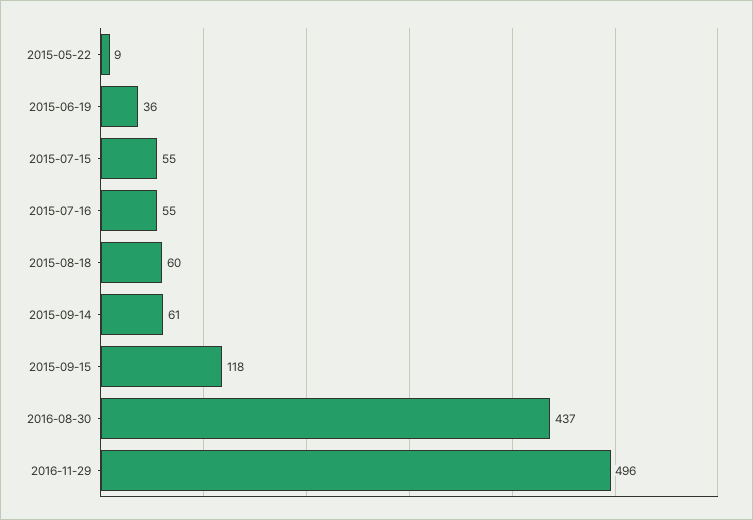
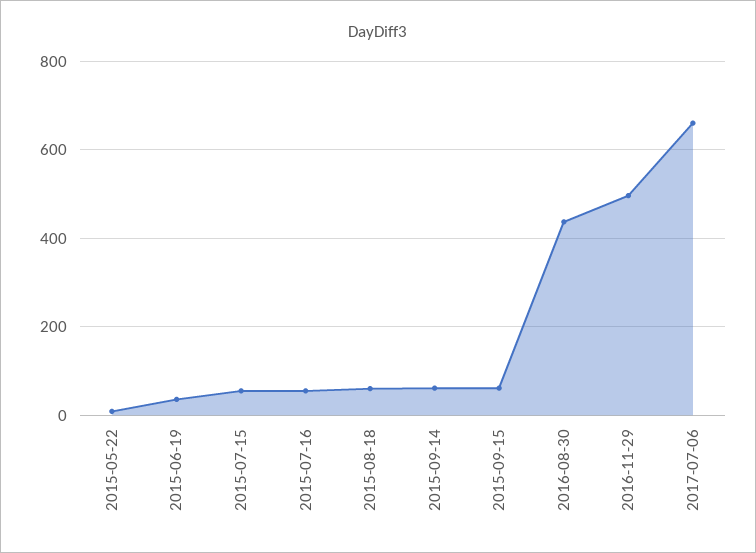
2015-09-15: 118 -> 60
2017-07-06: none -> 660

